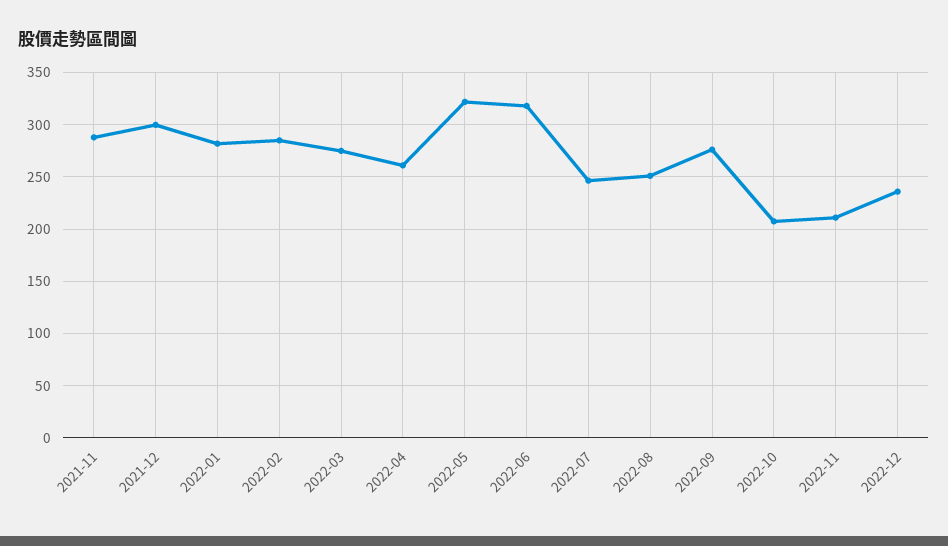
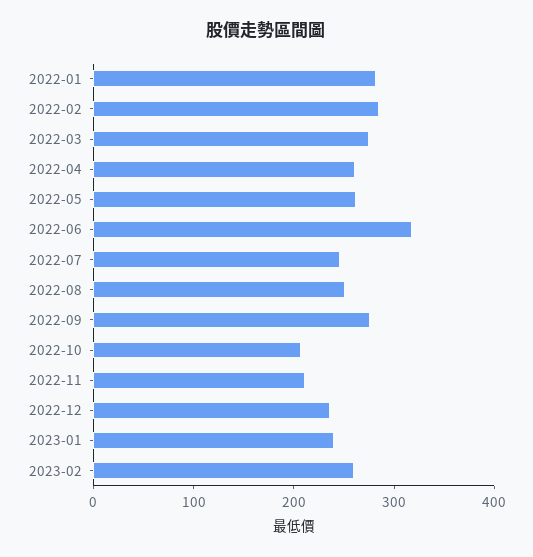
2021-11: 290 -> none
2021-12: 300 -> none
2022-05: 320 -> 260
2023-01: none -> 240
2023-02: none -> 260

